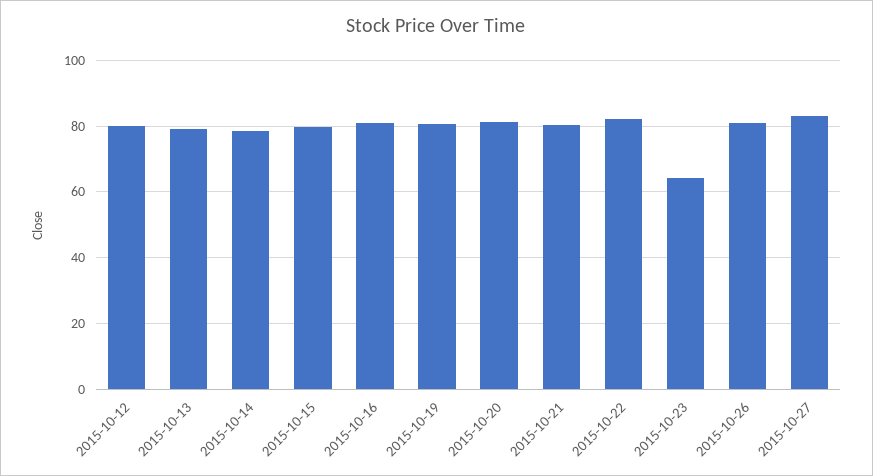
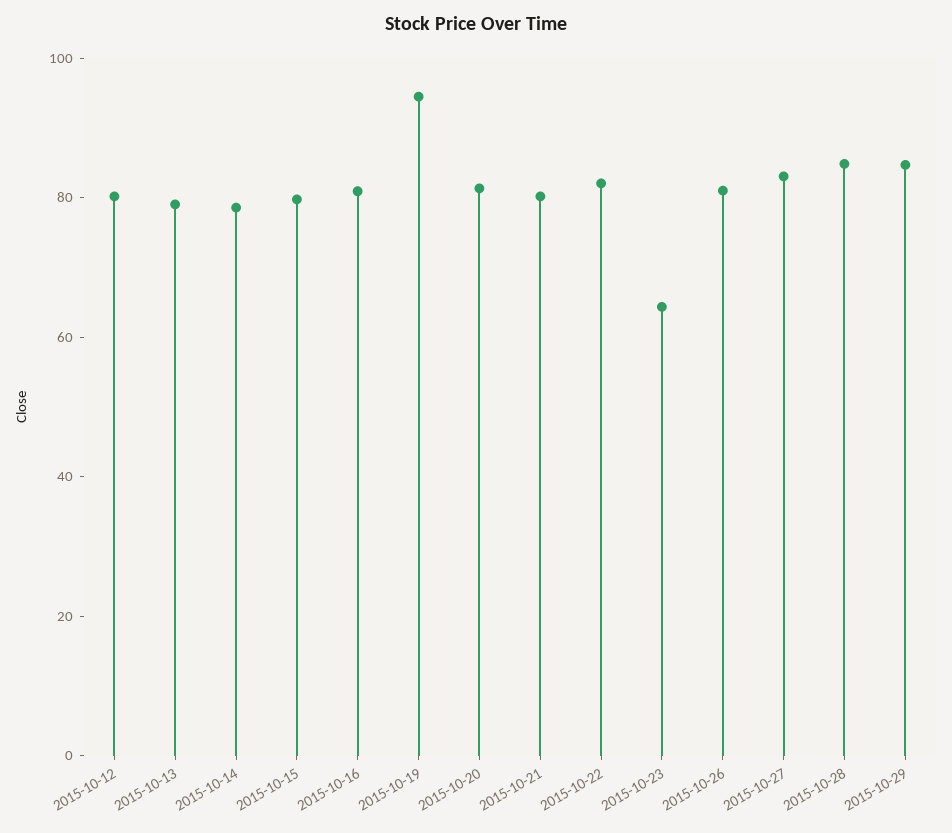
2015-10-19: 80 -> 95
2015-10-28: none -> 85
2015-10-29: none -> 85

